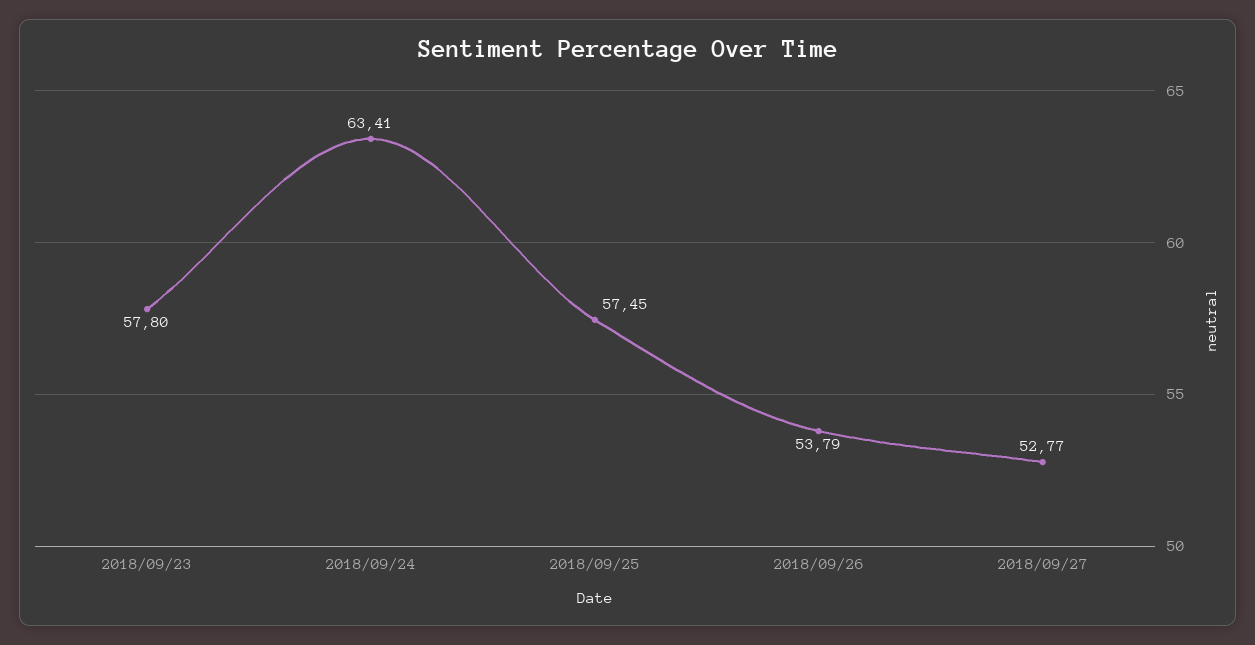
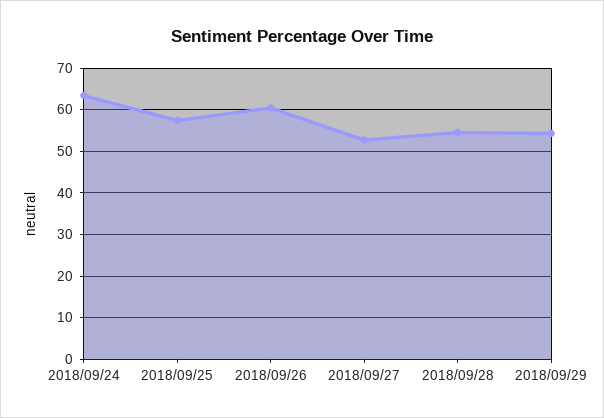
2018/09/23: 57.8 -> none
2018/09/26: 53.79 -> 60
2018/09/28: none -> 54
2018/09/29: none -> 54

